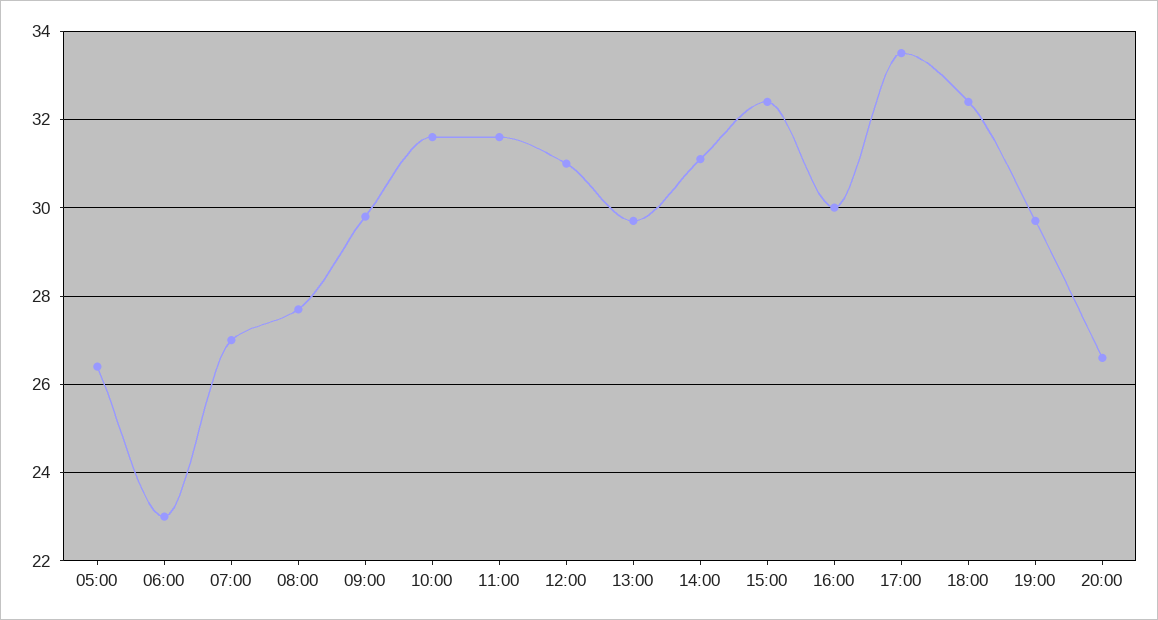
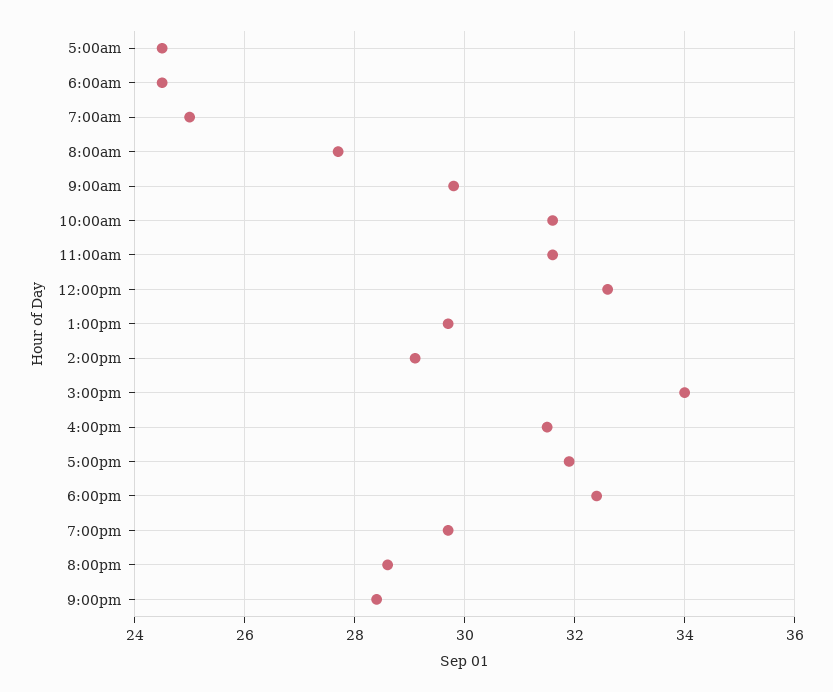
05:00: 26.5 -> 24.5
06:00: 23 -> 24.5
07:00: 27 -> 25
12:00: 31 -> 32.5
14:00: 31 -> 29
15:00: 32.5 -> 34
16:00: 30 -> 31.5
17:00: 33.5 -> 32
20:00: 26.5 -> 28.5
9:00pm: none -> 28.5

